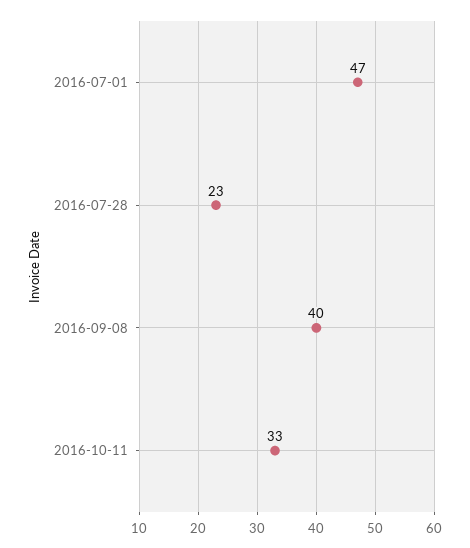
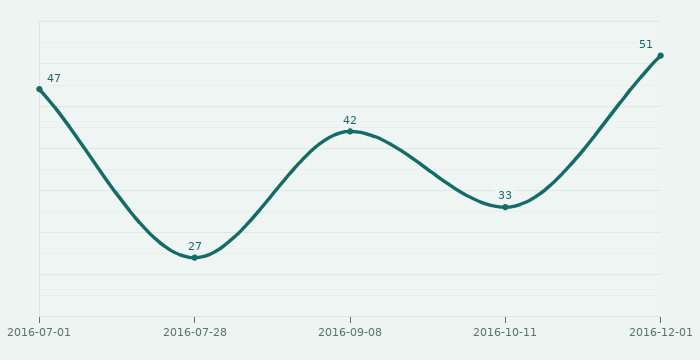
2016-07-28: 23 -> 27
2016-09-08: 40 -> 42
2016-12-01: none -> 51

